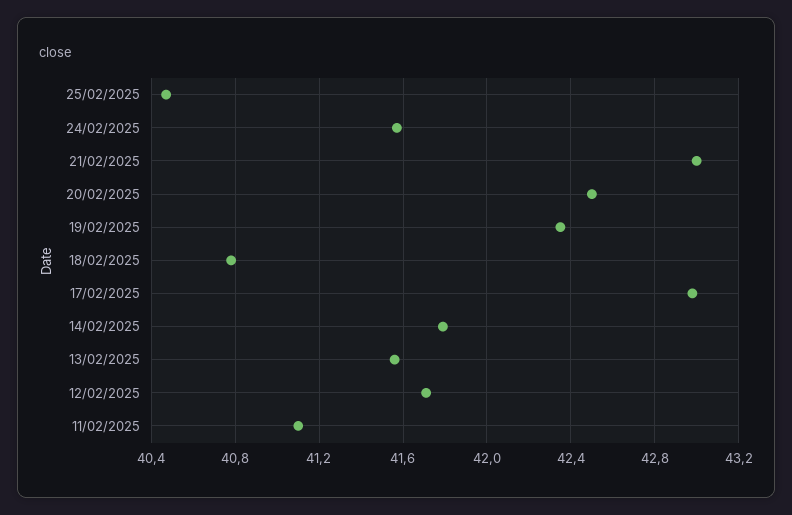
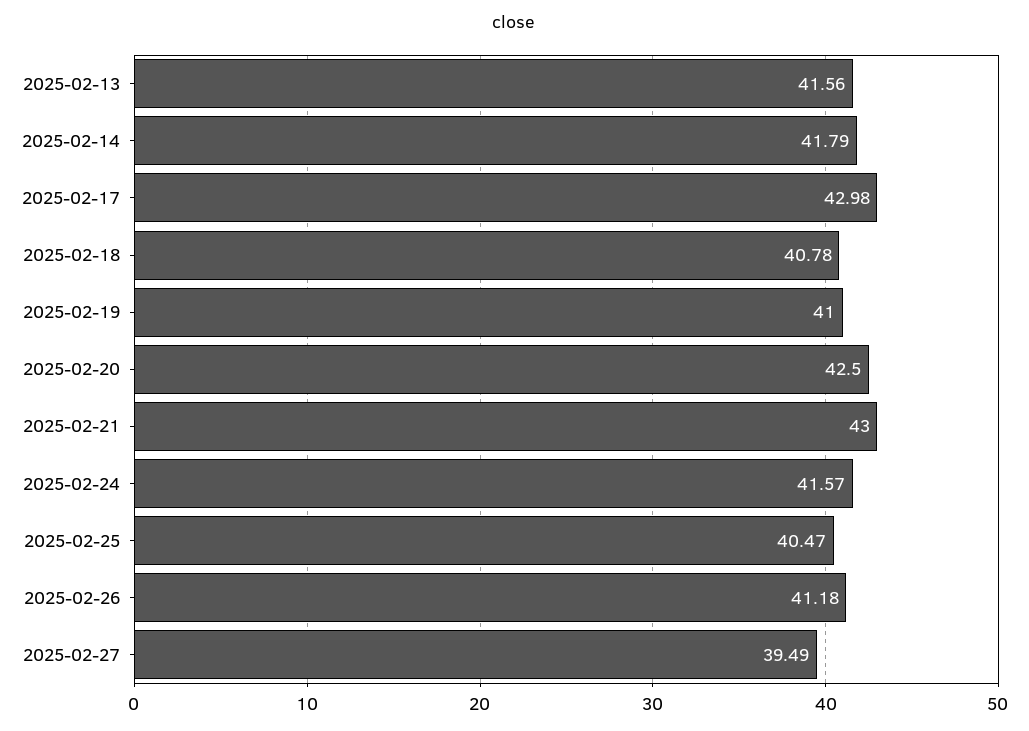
19/02/2025: 42.35 -> 41
12/02/2025: 41.7 -> none
11/02/2025: 41.1 -> none
2025-02-26: none -> 41.18
2025-02-27: none -> 39.49

